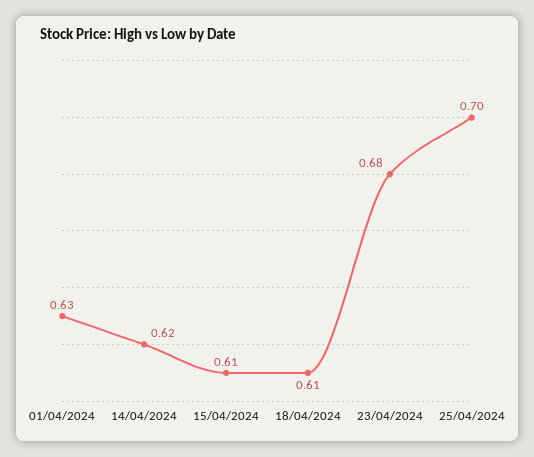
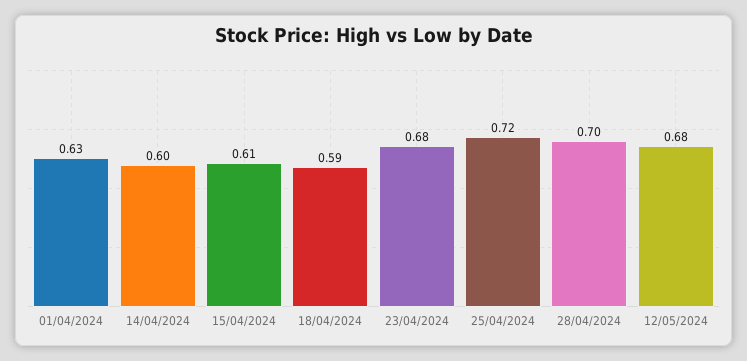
14/04/2024: 0.62 -> 0.6
18/04/2024: 0.61 -> 0.59
25/04/2024: 0.7 -> 0.72
28/04/2024: none -> 0.7
12/05/2024: none -> 0.68

